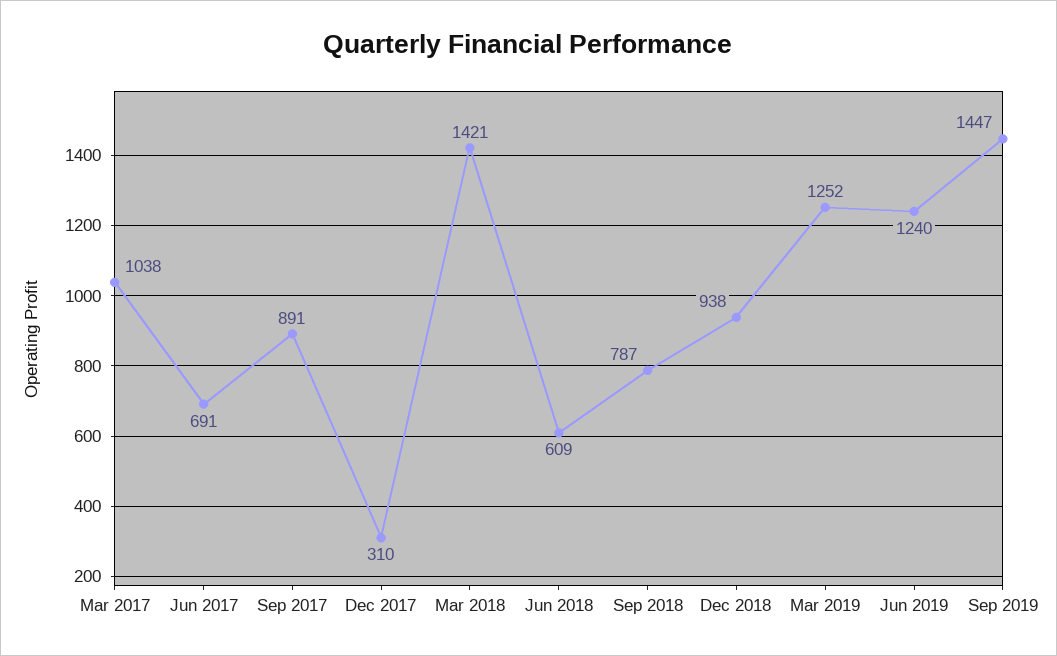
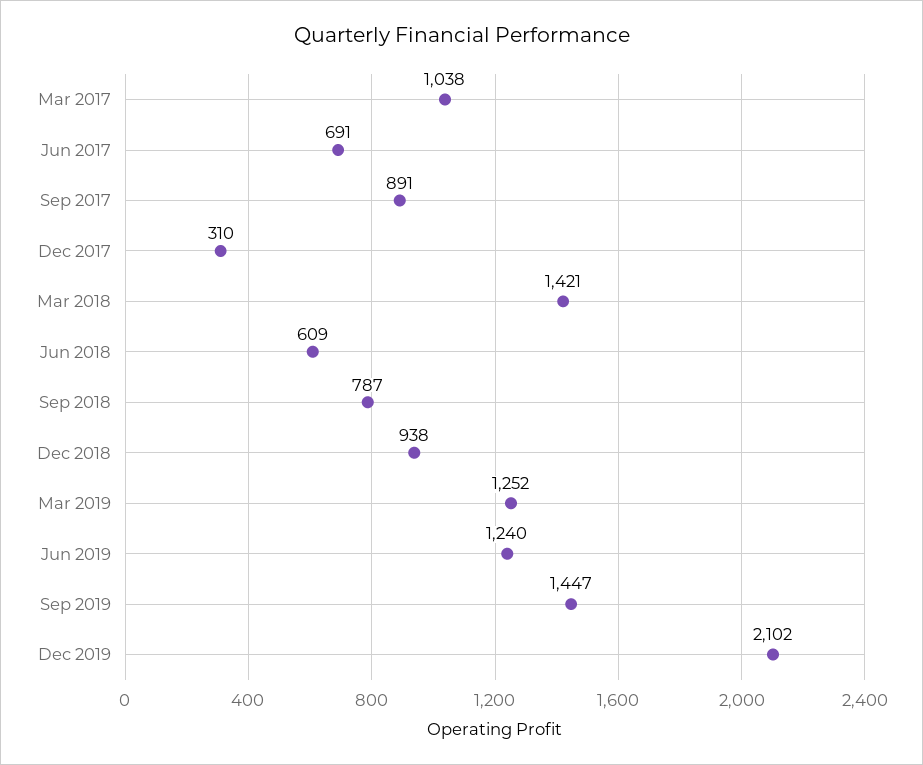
Dec 2019: none -> 2102

